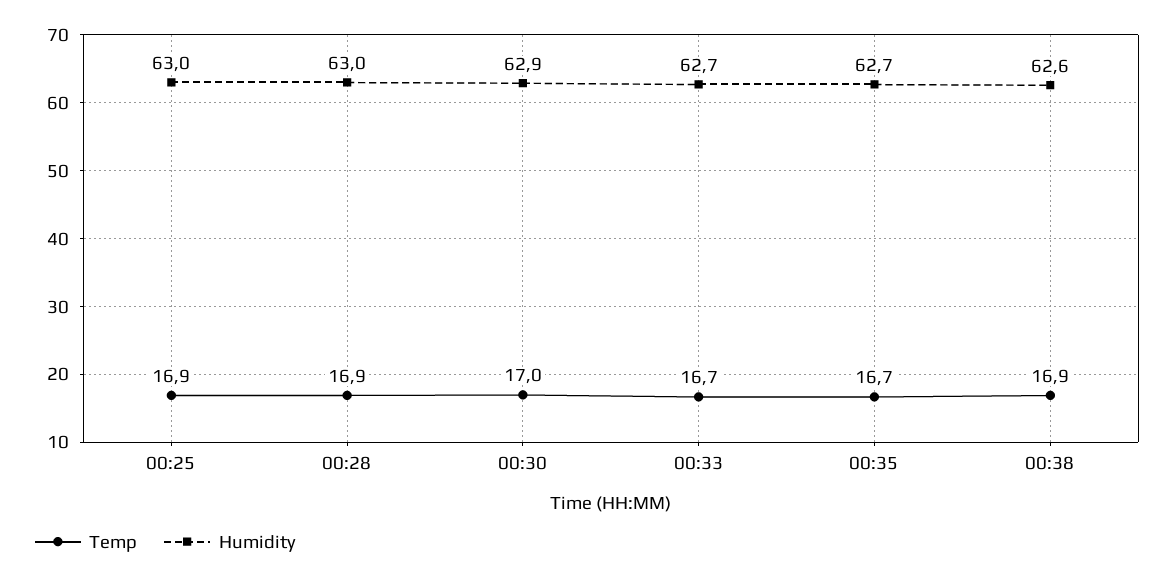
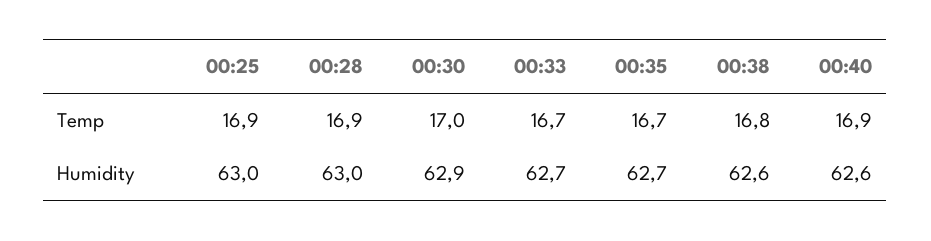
Temp, 00:38: 16.9 -> 16.8
Temp, 00:40: none -> 16.9
Humidity, 00:40: none -> 62.6

